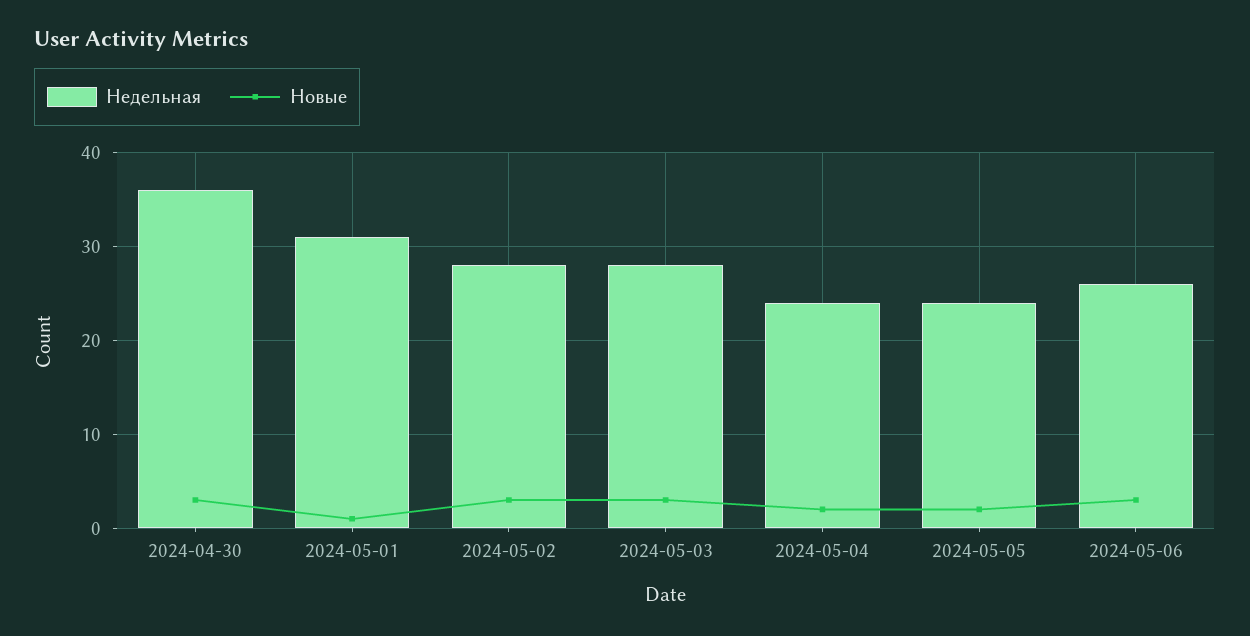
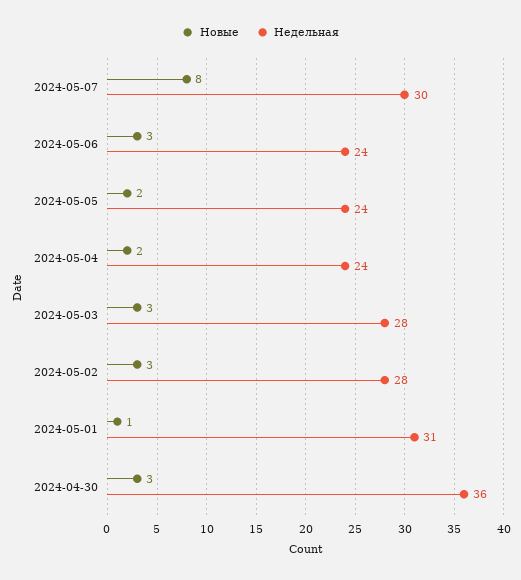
Недельная, 2024-05-06: 26 -> 24
Новые, 2024-05-07: none -> 8
Недельная, 2024-05-07: none -> 30

